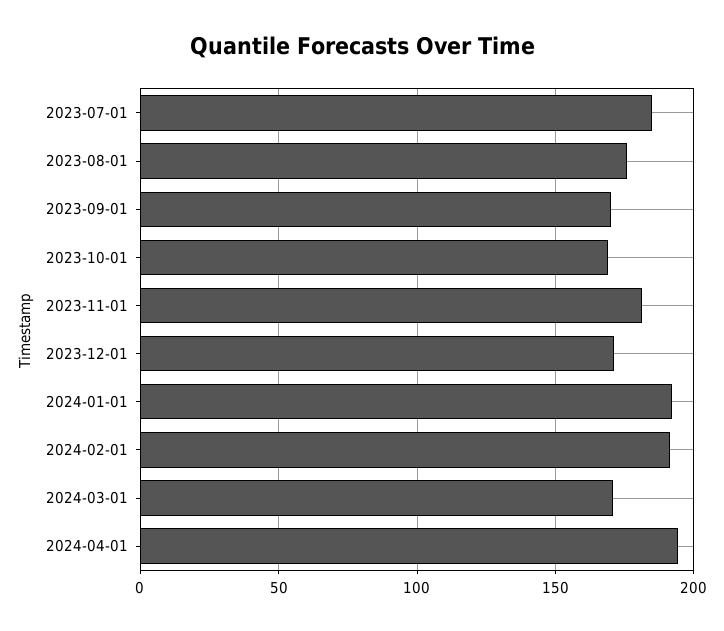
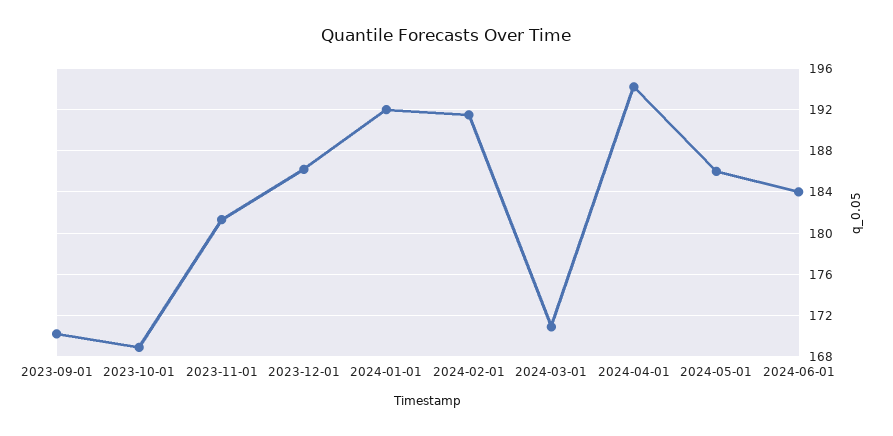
2023-07-01: 185 -> none
2023-08-01: 175 -> none
2023-12-01: 170 -> 186
2024-05-01: none -> 186
2024-06-01: none -> 184

